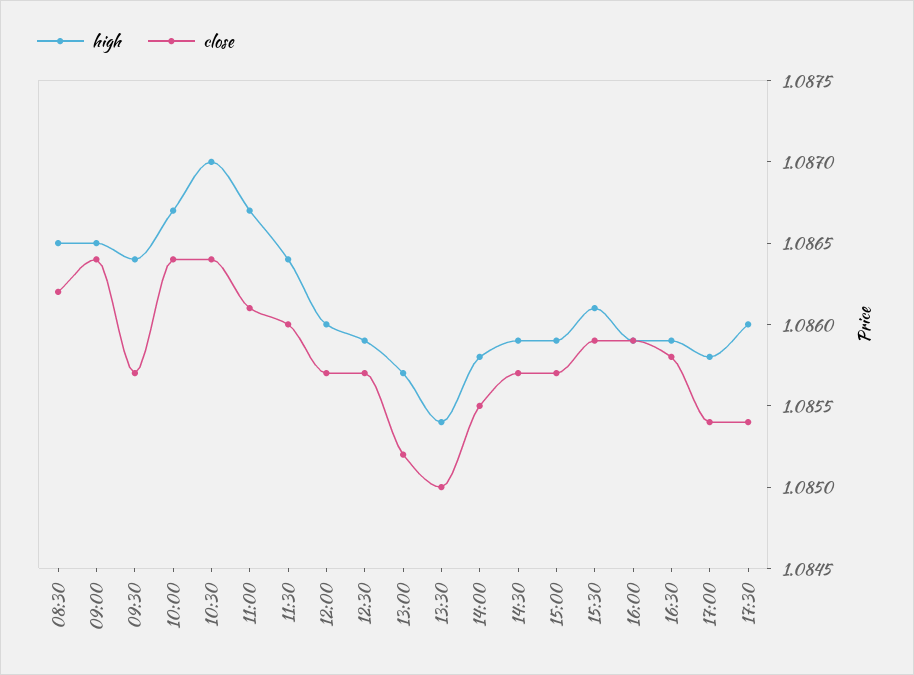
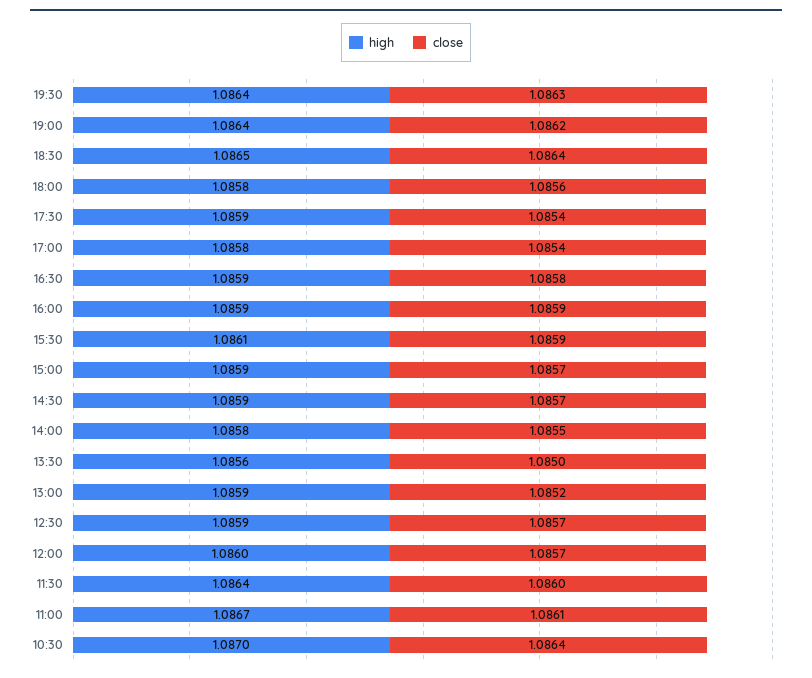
high, 08:30: 1.0865 -> none
close, 08:30: 1.0862 -> none
high, 09:00: 1.0865 -> none
close, 09:00: 1.0864 -> none
high, 09:30: 1.0864 -> none
close, 09:30: 1.0857 -> none
high, 10:00: 1.0867 -> none
close, 10:00: 1.0864 -> none
high, 13:00: 1.0857 -> 1.0859
high, 13:30: 1.0854 -> 1.0856
high, 17:30: 1.086 -> 1.0859
high, 19:30: none -> 1.0864
close, 19:30: none -> 1.0863
high, 19:00: none -> 1.0864
close, 19:00: none -> 1.0862
high, 18:30: none -> 1.0865
close, 18:30: none -> 1.0864
high, 18:00: none -> 1.0858
close, 18:00: none -> 1.0856

